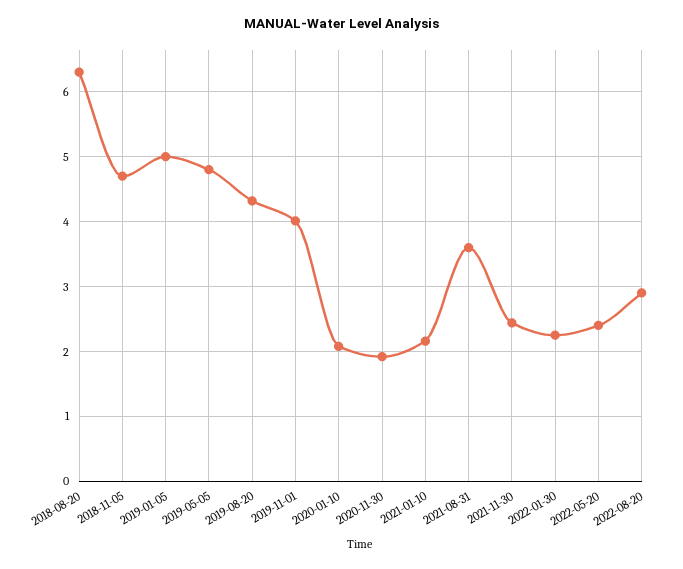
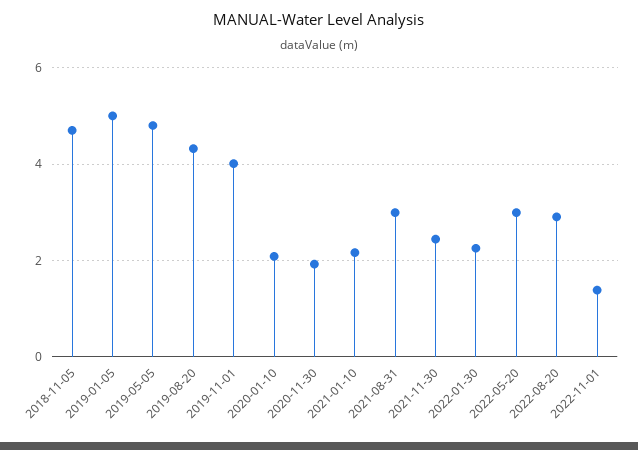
2018-08-20: 6.3 -> none
2021-08-31: 3.6 -> 3
2022-05-20: 2.4 -> 3
2022-11-01: none -> 1.4

